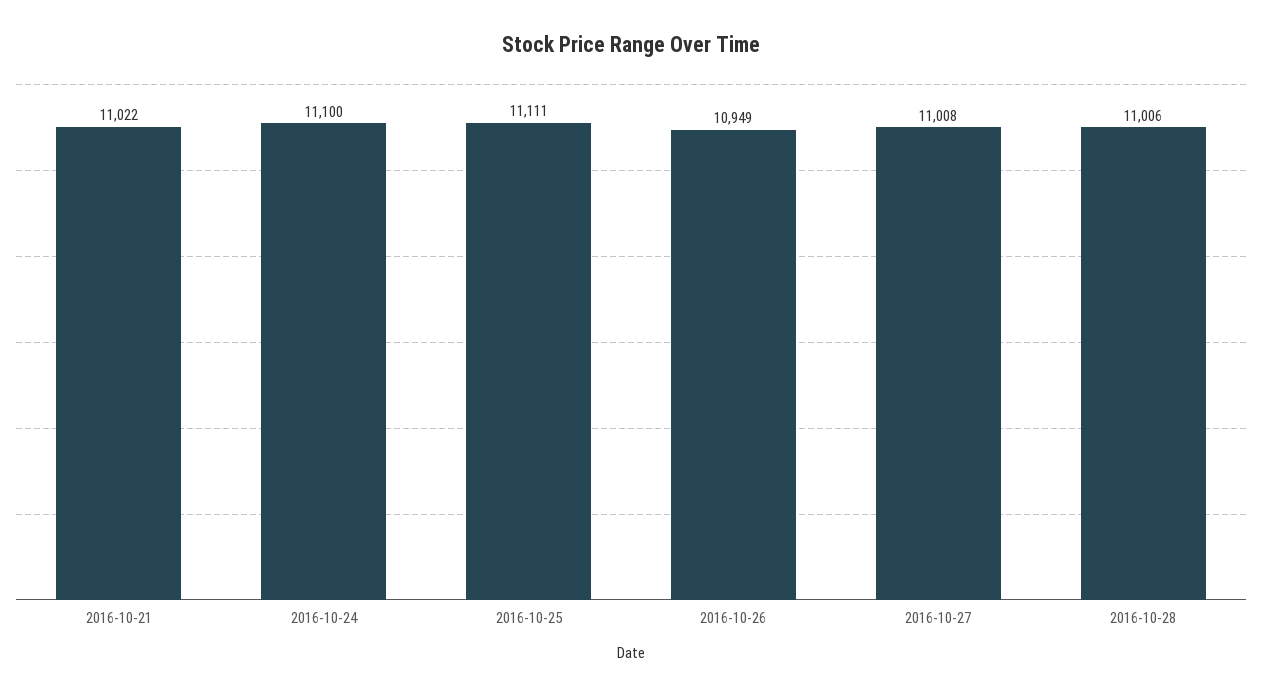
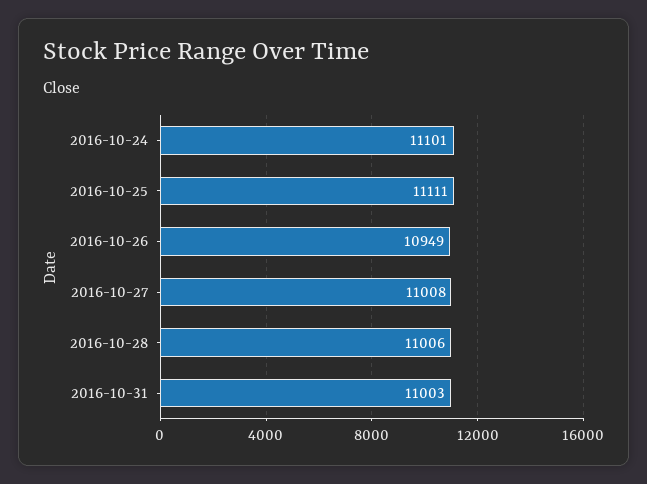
2016-10-21: 11022 -> none
2016-10-24: 11100 -> 11101
2016-10-31: none -> 11003

